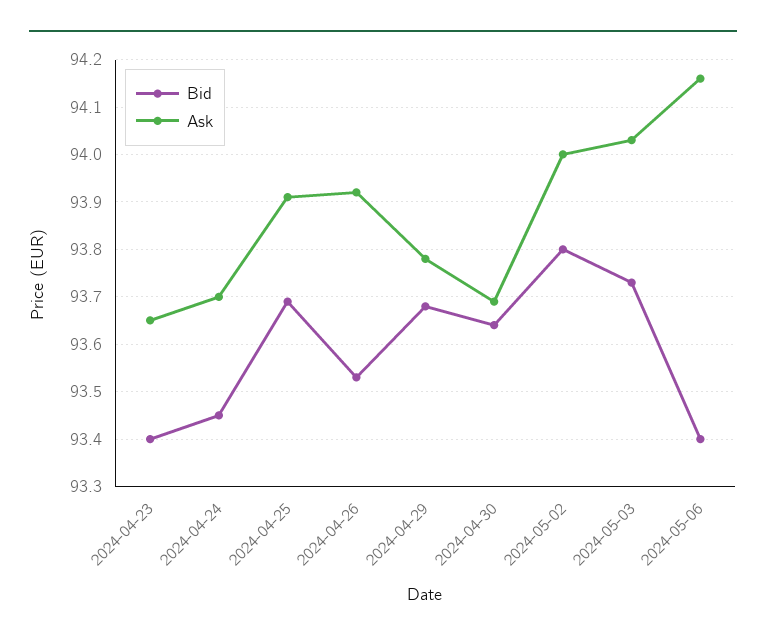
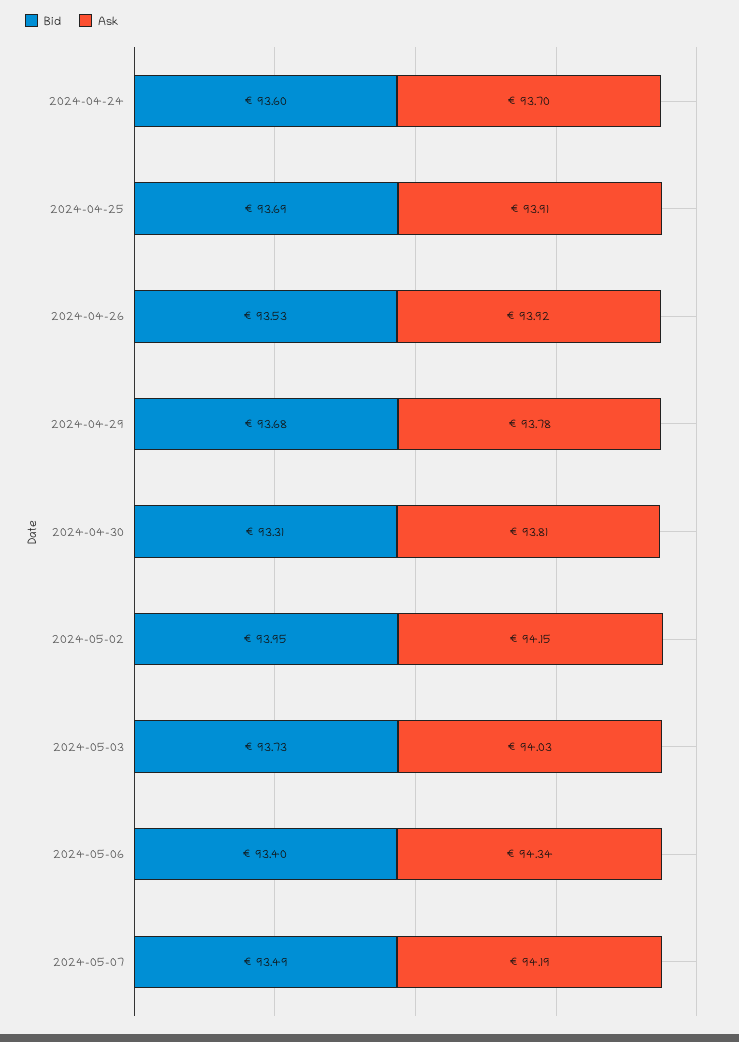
Bid, 2024-04-23: 93.4 -> none
Ask, 2024-04-23: 93.65 -> none
Bid, 2024-04-24: 93.45 -> 93.6
Bid, 2024-04-30: 93.65 -> 93.31
Ask, 2024-04-30: 93.7 -> 93.81
Bid, 2024-05-02: 93.8 -> 93.95
Ask, 2024-05-02: 94 -> 94.15
Ask, 2024-05-06: 94.15 -> 94.34
Bid, 2024-05-07: none -> 93.49
Ask, 2024-05-07: none -> 94.19

